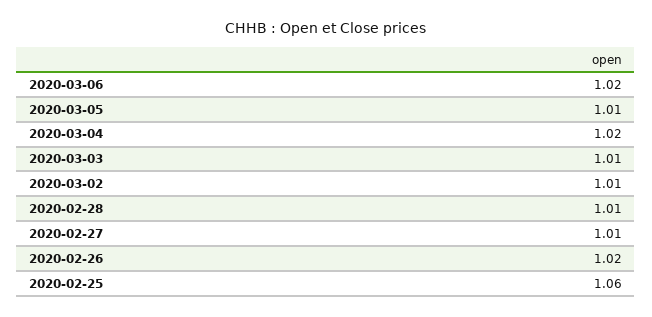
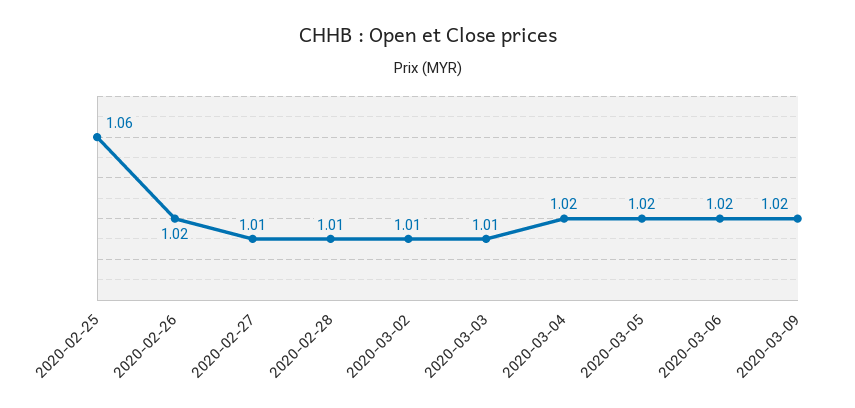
2020-03-05: 1.01 -> 1.02
2020-03-09: none -> 1.02

